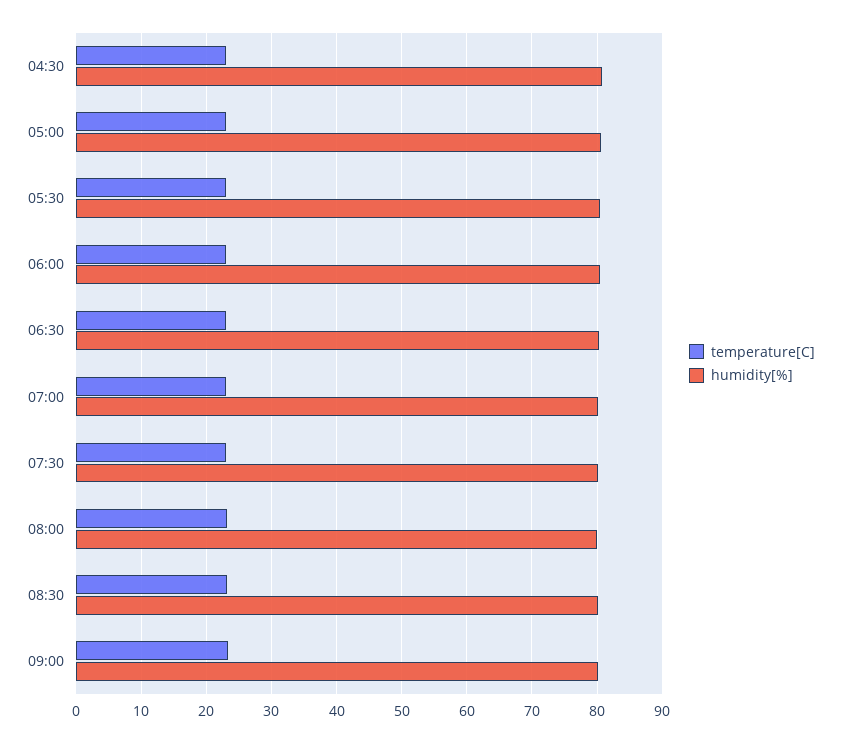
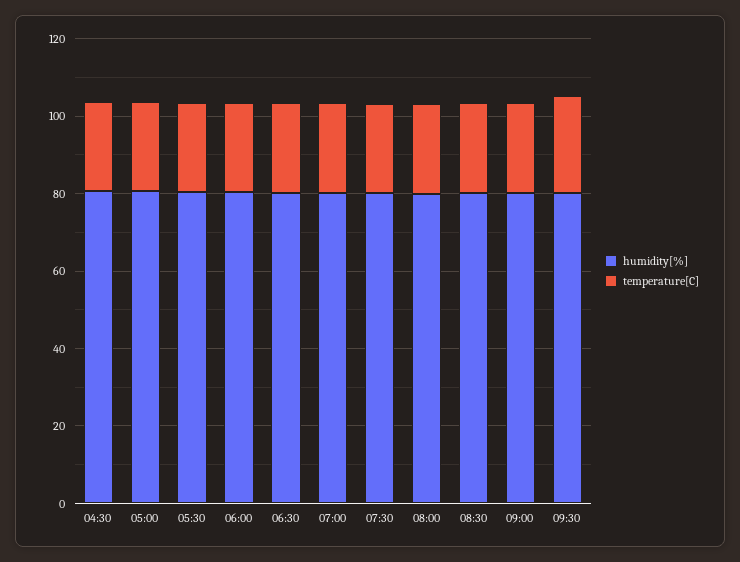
humidity[%], 09:30: none -> 80
temperature[C], 09:30: none -> 25

